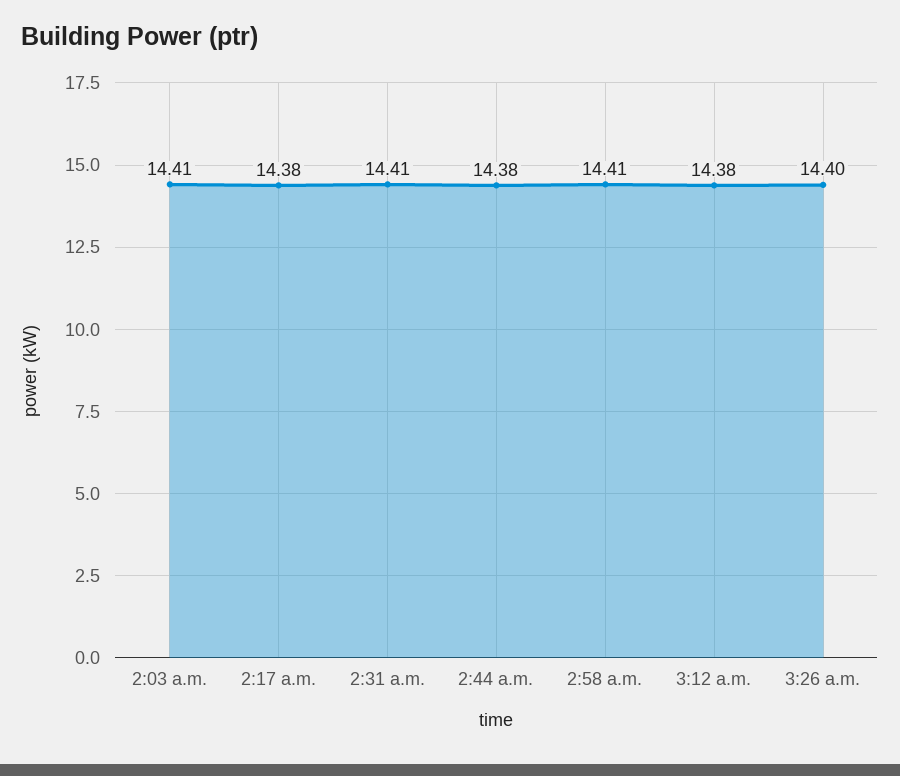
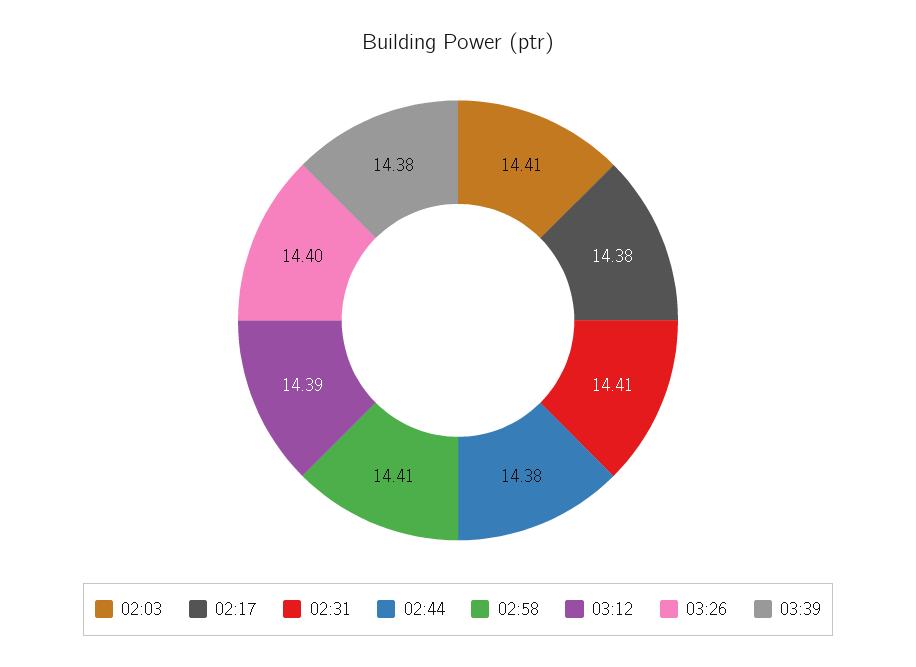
3:12 a.m.: 14.38 -> 14.39
03:39: none -> 14.38

